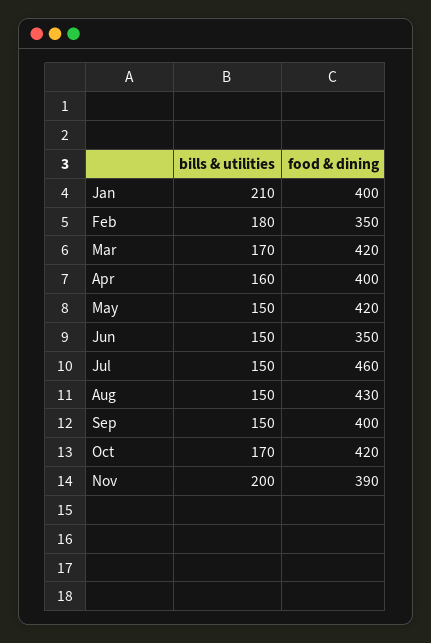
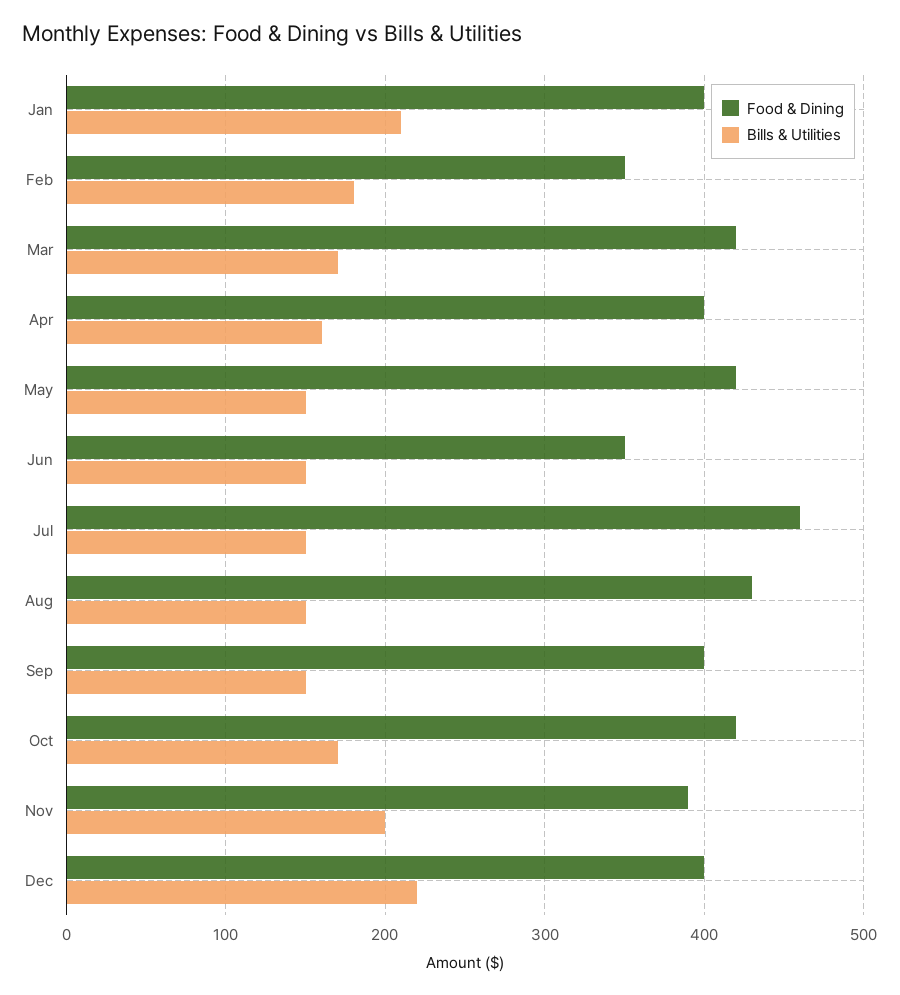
food & dining, Dec: none -> 400
bills & utilities, Dec: none -> 220

